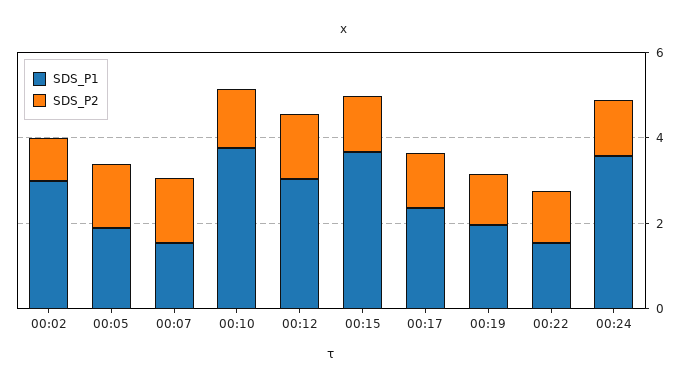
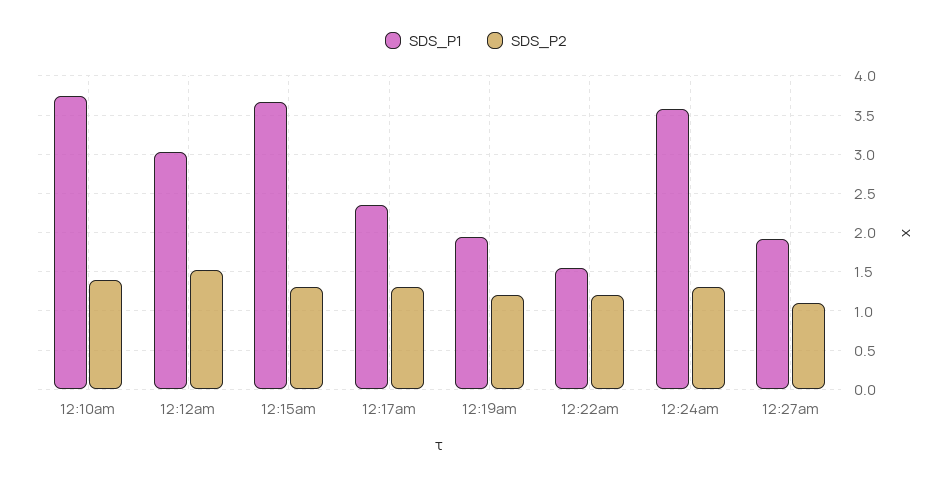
SDS_P1, 00:02: 3 -> none
SDS_P2, 00:02: 1 -> none
SDS_P1, 00:05: 2 -> none
SDS_P2, 00:05: 1.5 -> none
SDS_P1, 00:07: 1.5 -> none
SDS_P2, 00:07: 1.5 -> none
SDS_P1, 12:27am: none -> 1.9
SDS_P2, 12:27am: none -> 1.1

